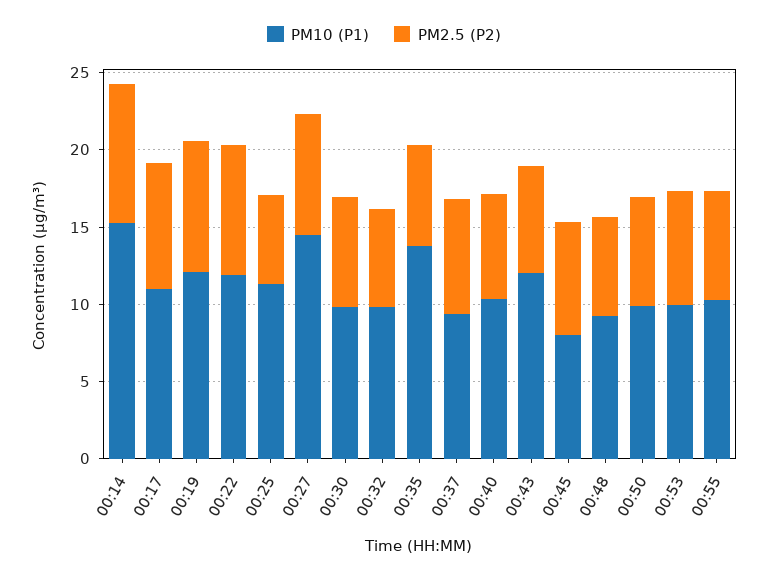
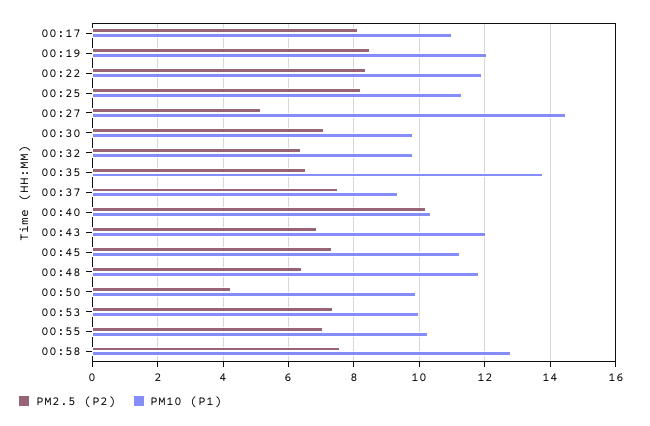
PM10 (P1), 00:14: 15 -> none
PM2.5 (P2), 00:14: 9 -> none
PM2.5 (P2), 00:25: 6 -> 8.2
PM2.5 (P2), 00:27: 8 -> 5.2
PM2.5 (P2), 00:40: 7 -> 10.2
PM10 (P1), 00:45: 8 -> 11.2
PM10 (P1), 00:48: 9 -> 11.8
PM2.5 (P2), 00:50: 7 -> 4.2
PM2.5 (P2), 00:58: none -> 7.6
PM10 (P1), 00:58: none -> 12.8

